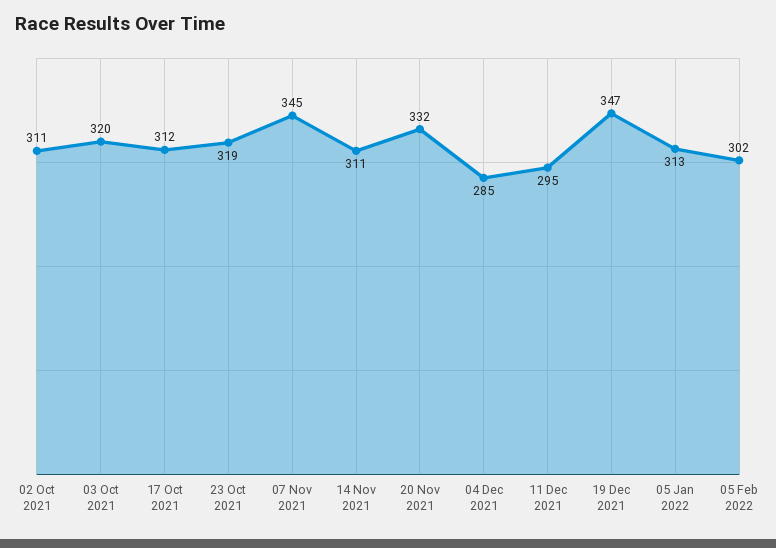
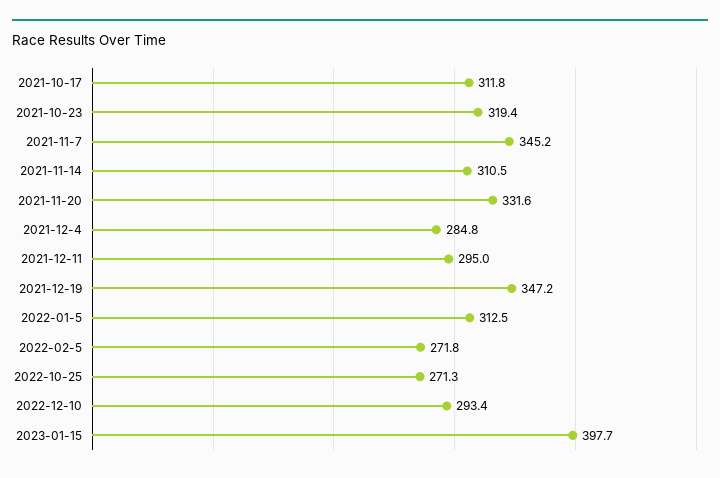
02 Oct 2021: 311 -> none
03 Oct 2021: 320 -> none
05 Feb 2022: 302 -> 271.8
2022-10-25: none -> 271.3
2022-12-10: none -> 293.4
2023-01-15: none -> 397.7

